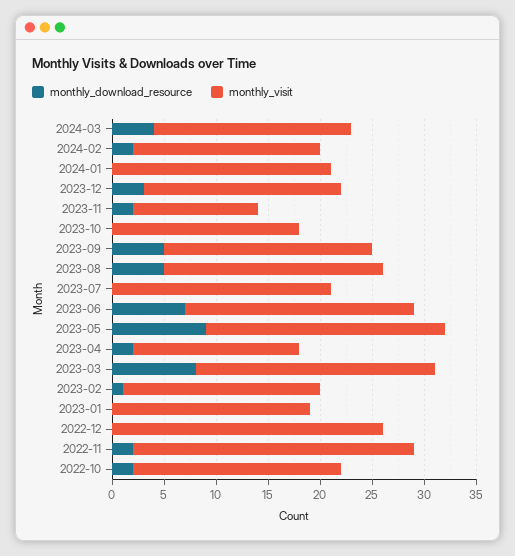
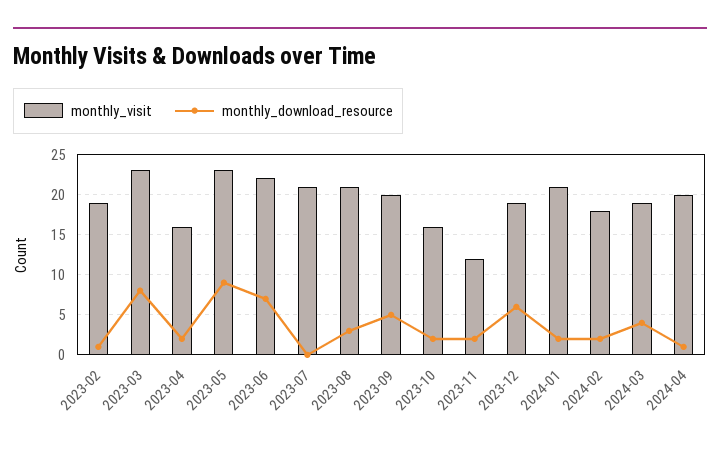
monthly_download_resource, 2024-01: 0 -> 2
monthly_download_resource, 2023-12: 3 -> 6
monthly_download_resource, 2023-10: 0 -> 2
monthly_visit, 2023-10: 18 -> 16
monthly_download_resource, 2023-08: 5 -> 3
monthly_download_resource, 2023-01: 0 -> none
monthly_visit, 2023-01: 19 -> none
monthly_download_resource, 2022-12: 0 -> none
monthly_visit, 2022-12: 26 -> none
monthly_download_resource, 2022-11: 2 -> none
monthly_visit, 2022-11: 27 -> none
monthly_download_resource, 2022-10: 2 -> none
monthly_visit, 2022-10: 20 -> none
monthly_visit, 2024-04: none -> 20
monthly_download_resource, 2024-04: none -> 1

